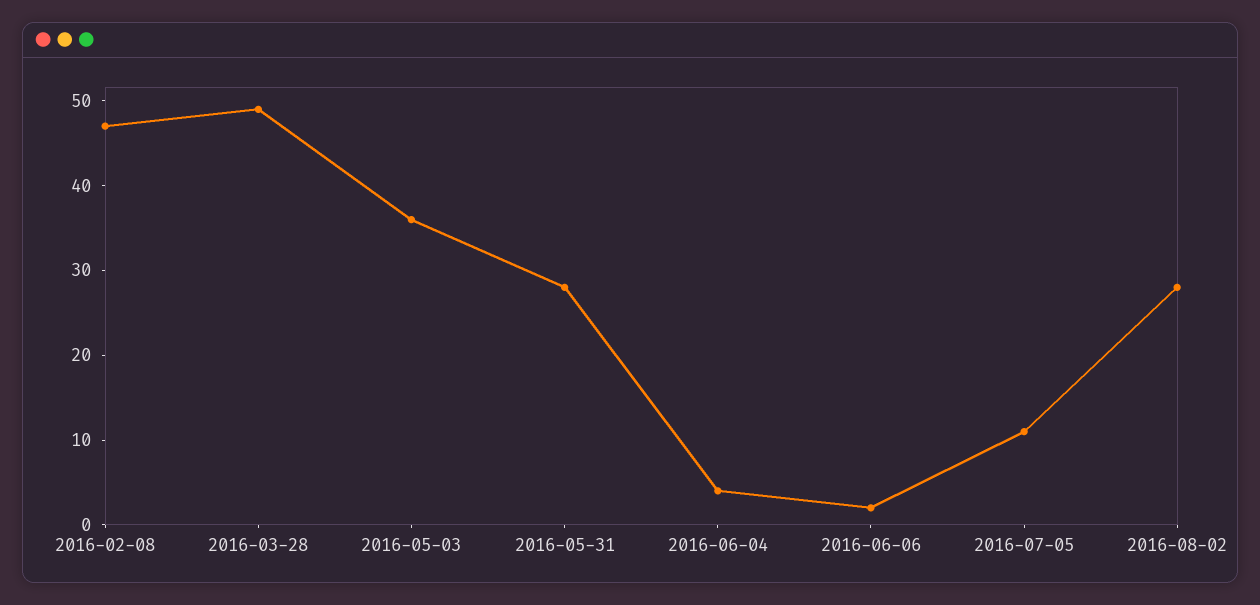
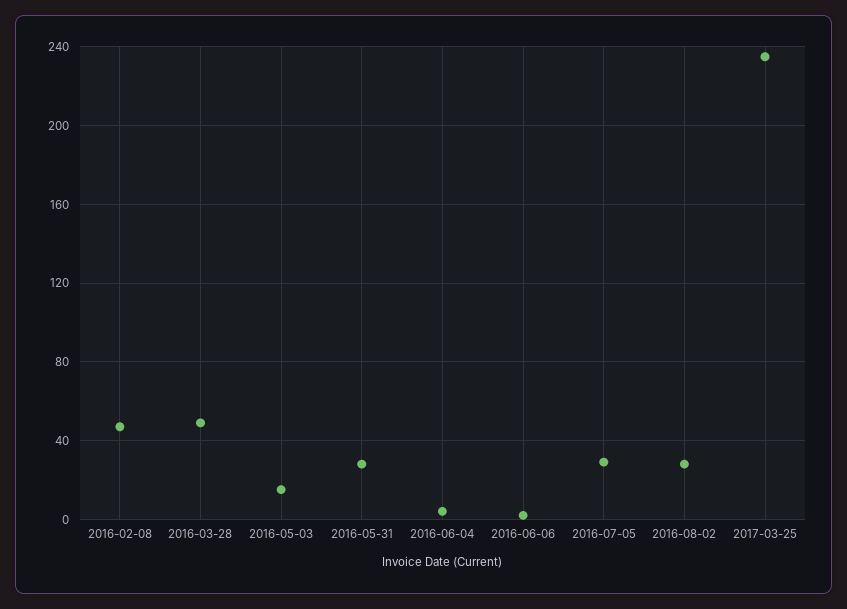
2016-05-03: 36 -> 15
2016-07-05: 11 -> 30
2017-03-25: none -> 235

